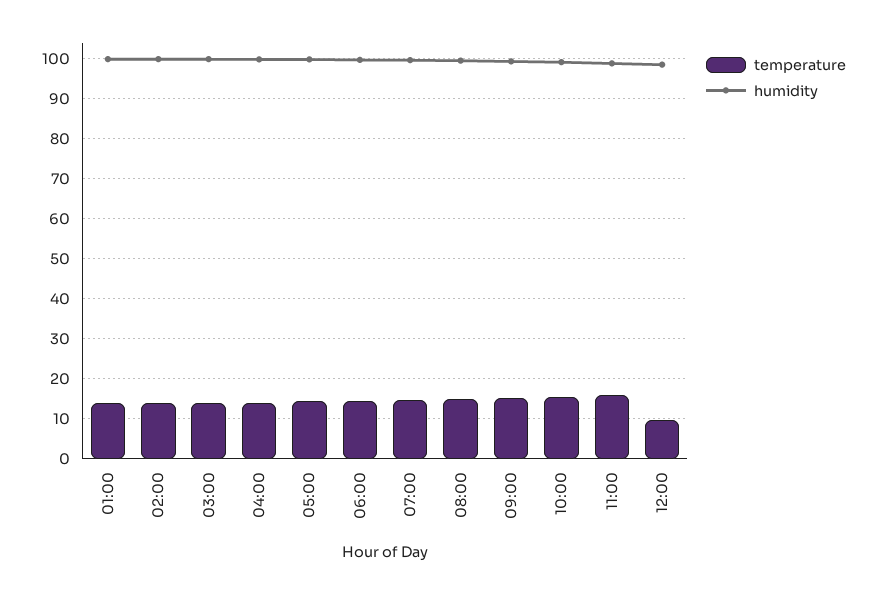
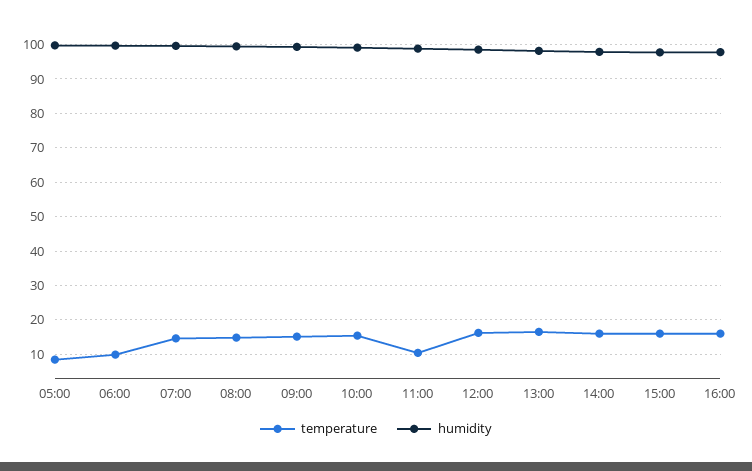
temperature, 01:00: 14 -> none
humidity, 01:00: 100 -> none
temperature, 02:00: 14 -> none
humidity, 02:00: 100 -> none
temperature, 03:00: 14 -> none
humidity, 03:00: 100 -> none
temperature, 04:00: 14 -> none
humidity, 04:00: 100 -> none
temperature, 05:00: 14 -> 8
temperature, 06:00: 14 -> 10
temperature, 11:00: 16 -> 10
temperature, 12:00: 10 -> 16
temperature, 13:00: none -> 16
humidity, 13:00: none -> 98
temperature, 14:00: none -> 16
humidity, 14:00: none -> 98
temperature, 15:00: none -> 16
humidity, 15:00: none -> 98
temperature, 16:00: none -> 16
humidity, 16:00: none -> 98

